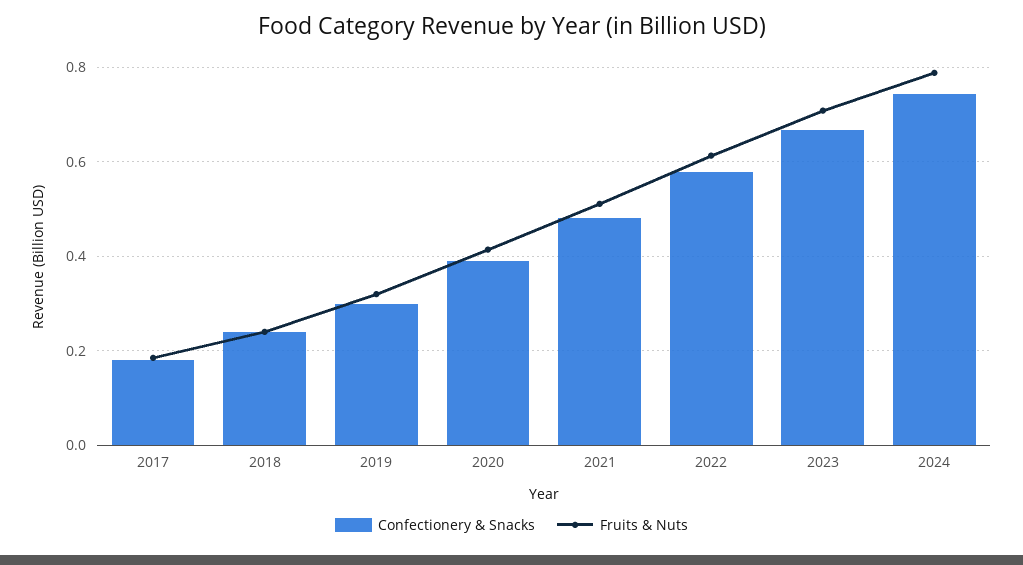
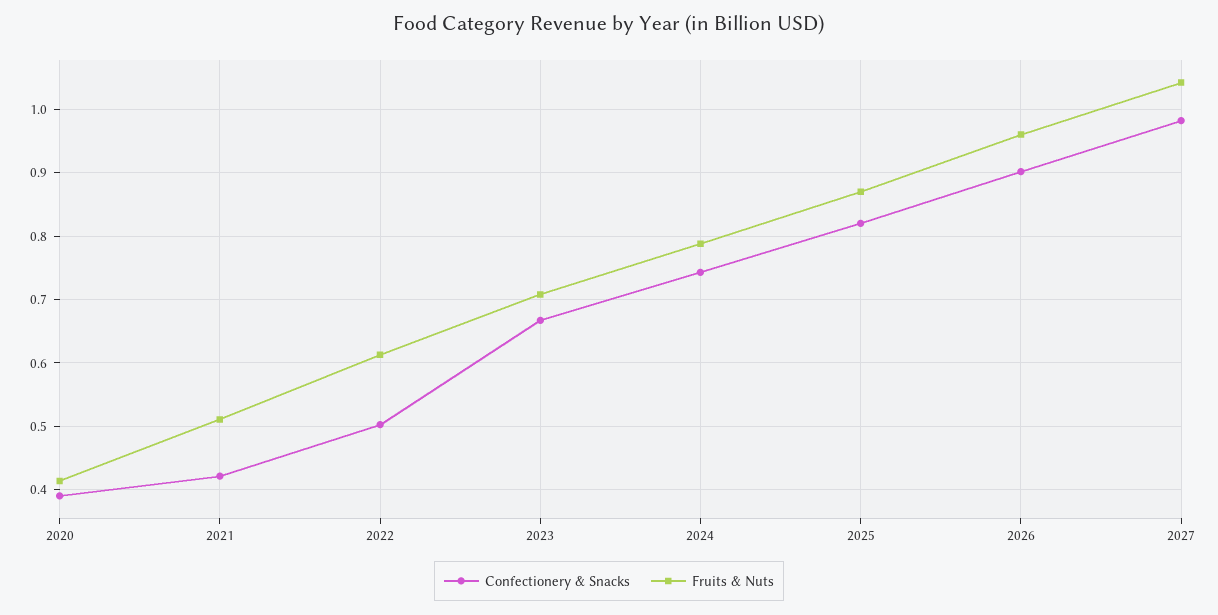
Confectionery & Snacks, 2017: 0.18 -> none
Fruits & Nuts, 2017: 0.18 -> none
Confectionery & Snacks, 2018: 0.24 -> none
Fruits & Nuts, 2018: 0.24 -> none
Confectionery & Snacks, 2019: 0.3 -> none
Fruits & Nuts, 2019: 0.32 -> none
Confectionery & Snacks, 2021: 0.48 -> 0.42
Confectionery & Snacks, 2022: 0.58 -> 0.5
Confectionery & Snacks, 2025: none -> 0.82
Fruits & Nuts, 2025: none -> 0.87
Confectionery & Snacks, 2026: none -> 0.9
Fruits & Nuts, 2026: none -> 0.96
Confectionery & Snacks, 2027: none -> 0.98
Fruits & Nuts, 2027: none -> 1.04

